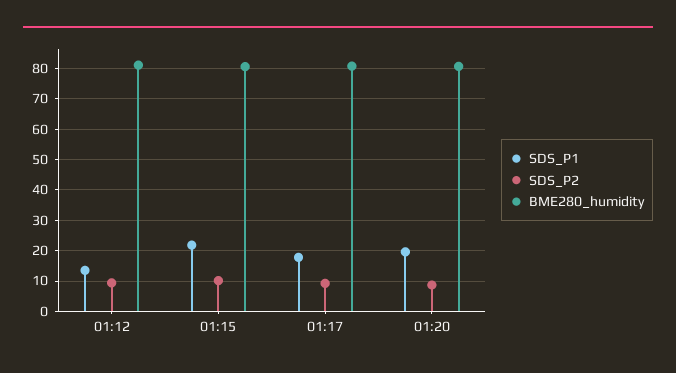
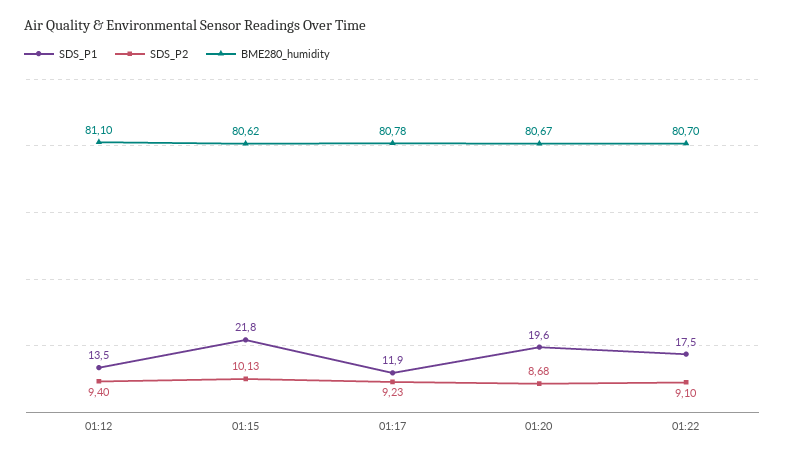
SDS_P1, 01:17: 18 -> 11.9
SDS_P1, 01:22: none -> 17.5
SDS_P2, 01:22: none -> 9.1
BME280_humidity, 01:22: none -> 80.7

